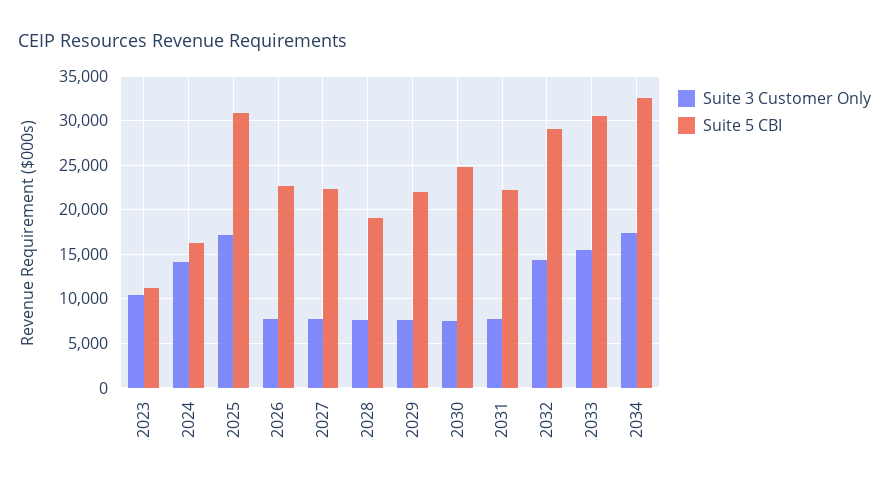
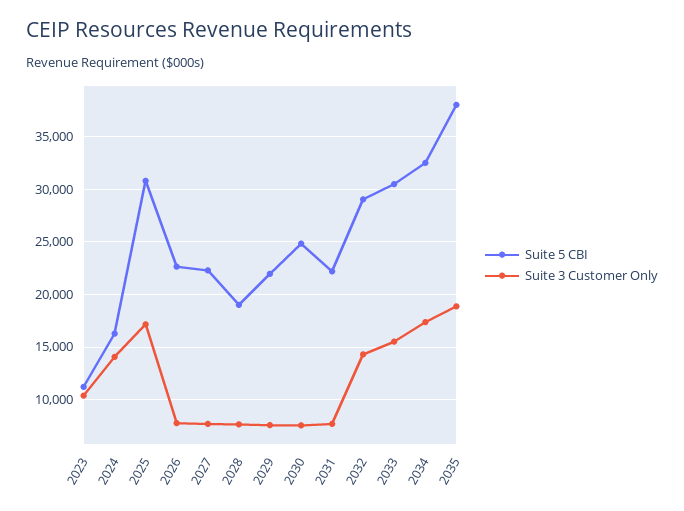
Suite 5 CBI, 2035: none -> 38000
Suite 3 Customer Only, 2035: none -> 19000

